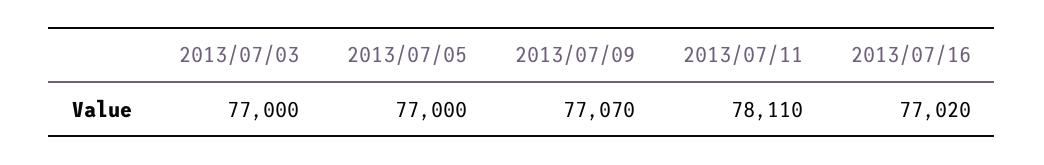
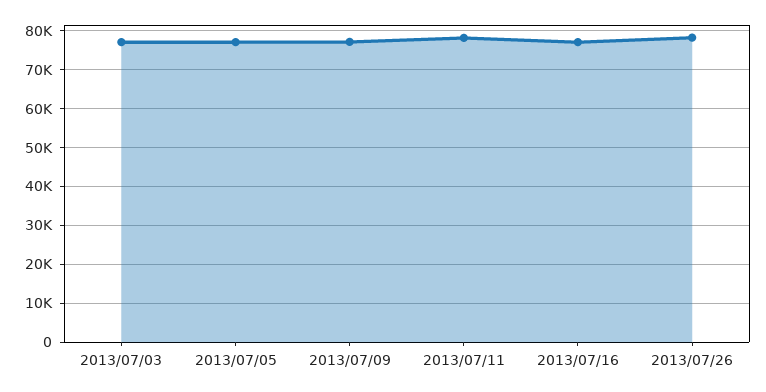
2013/07/26: none -> 78000

